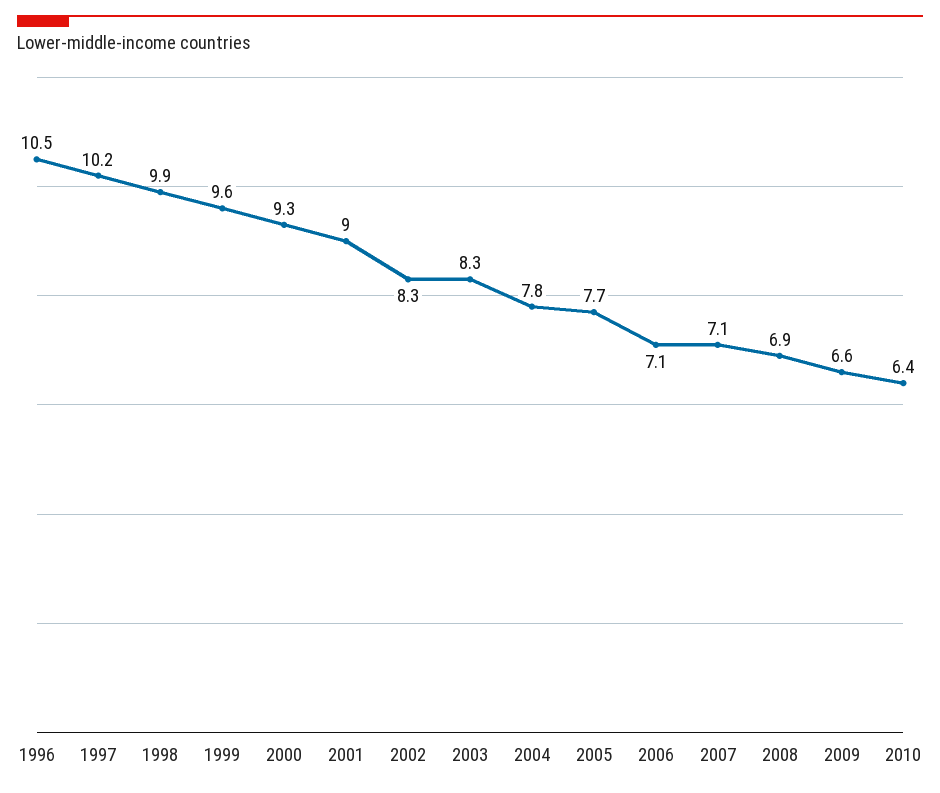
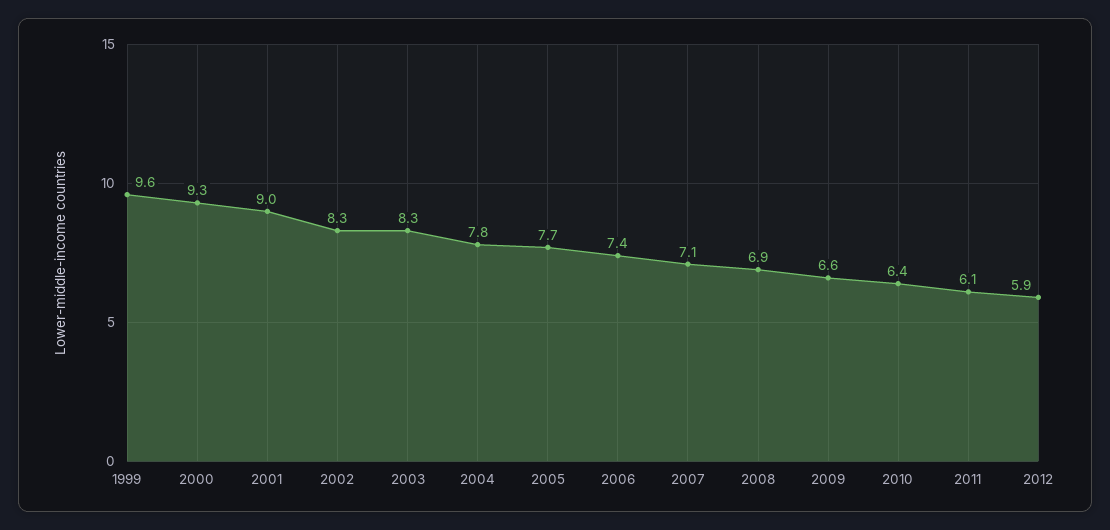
1996: 10.5 -> none
1997: 10.2 -> none
1998: 9.9 -> none
2006: 7.1 -> 7.4
2011: none -> 6.1
2012: none -> 5.9

